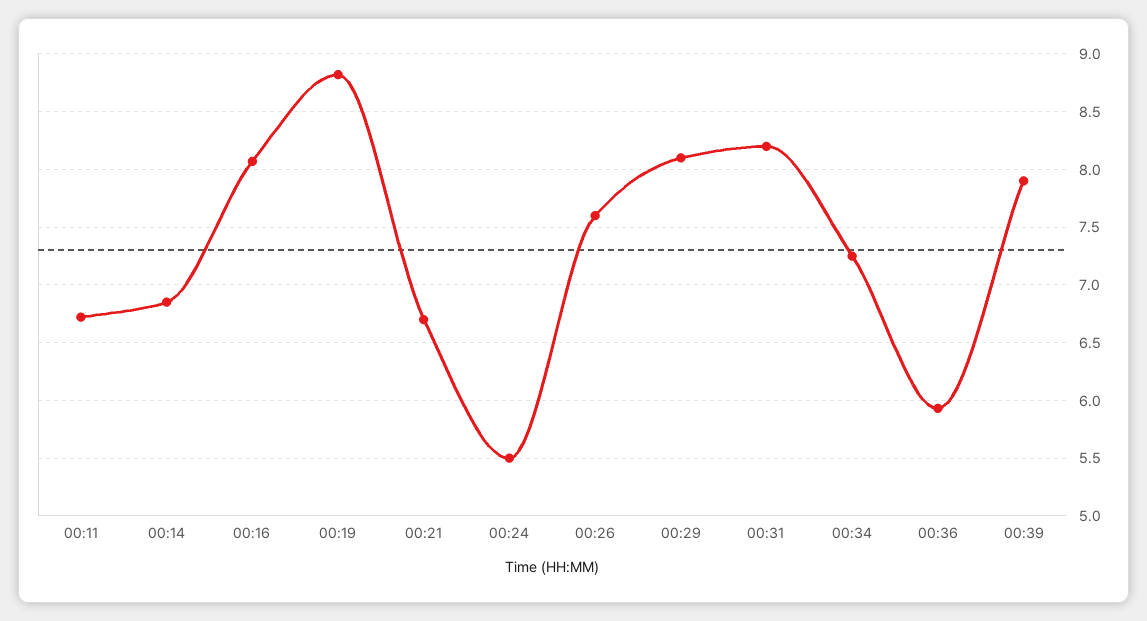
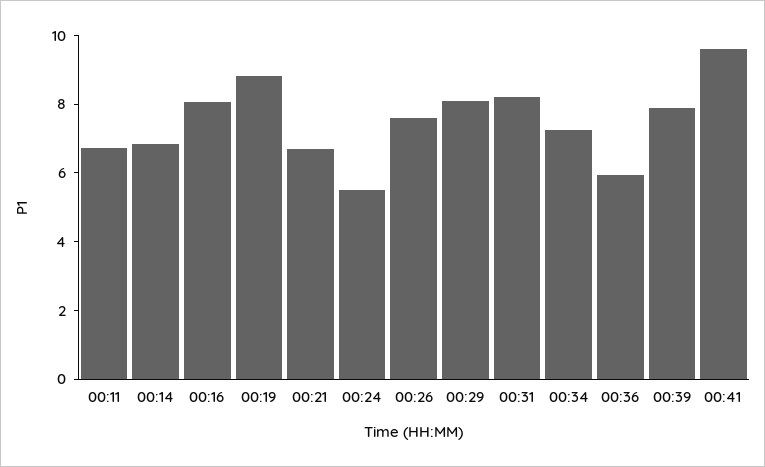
00:41: none -> 9.5

